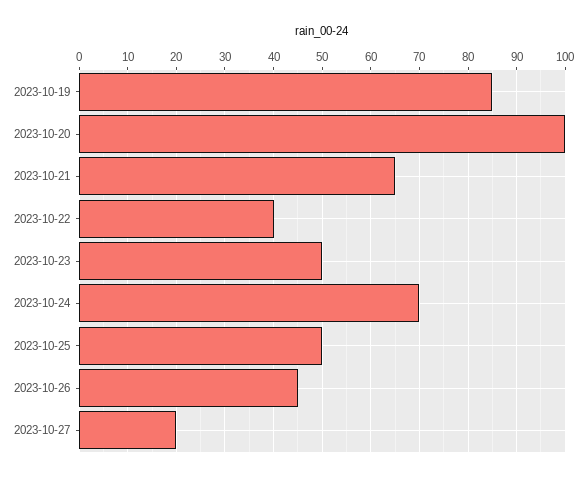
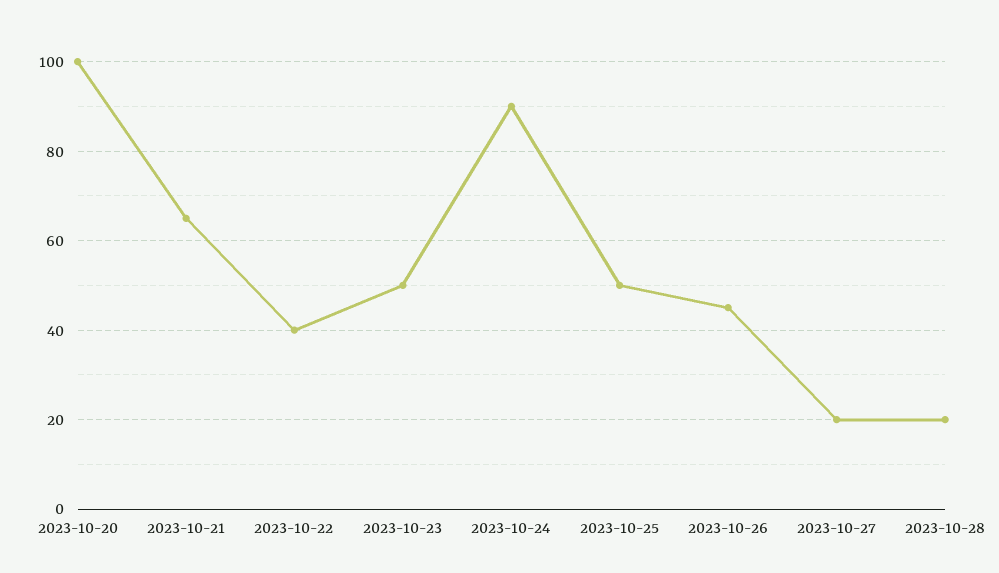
2023-10-19: 85 -> none
2023-10-24: 70 -> 90
2023-10-28: none -> 20

